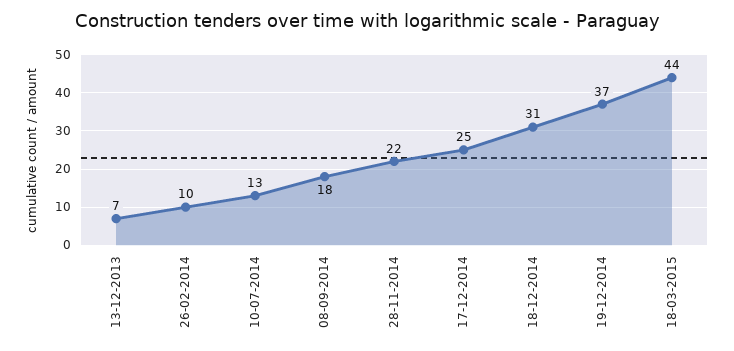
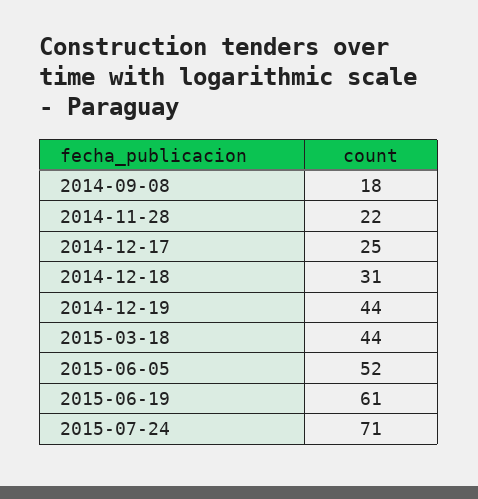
13-12-2013: 7 -> none
26-02-2014: 10 -> none
10-07-2014: 13 -> none
19-12-2014: 37 -> 44
2015-06-05: none -> 52
2015-06-19: none -> 61
2015-07-24: none -> 71

